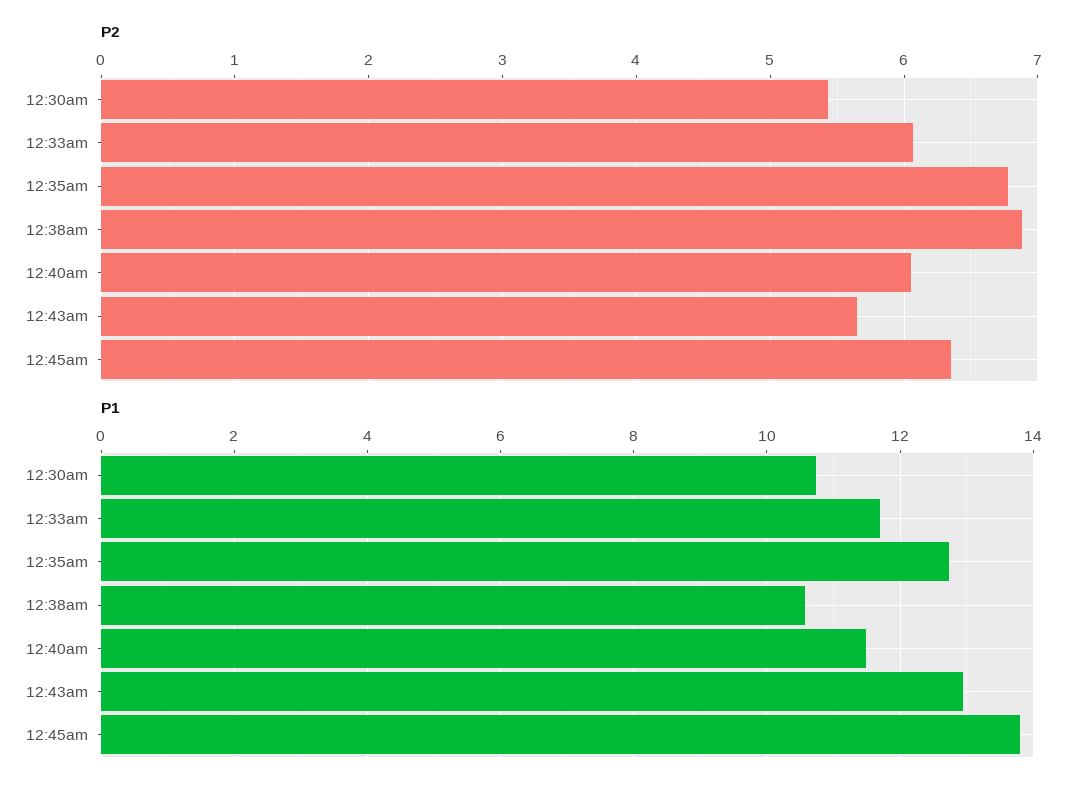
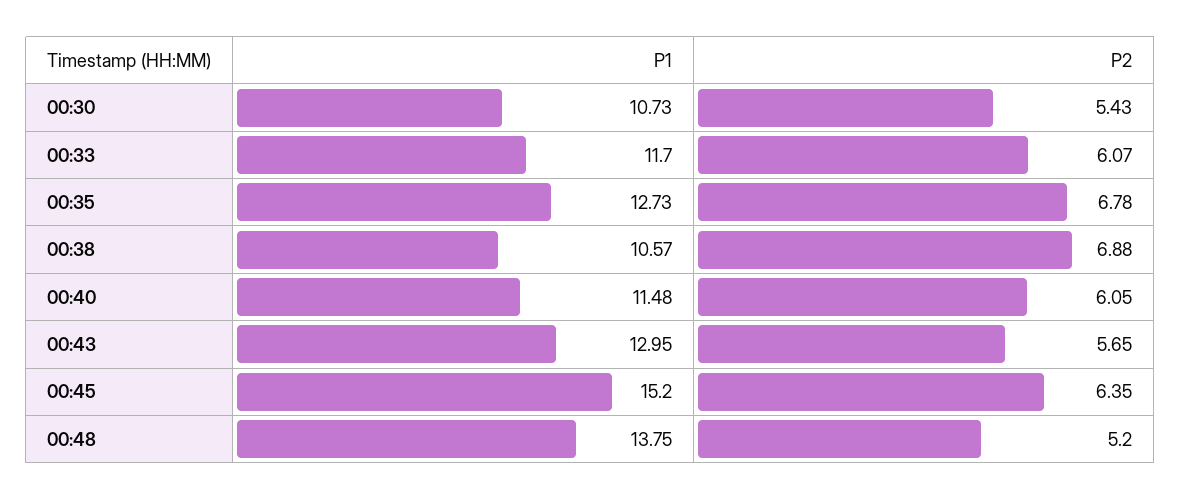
P1, 12:45am: 13.8 -> 15.2
P1, 00:48: none -> 13.75
P2, 00:48: none -> 5.2

